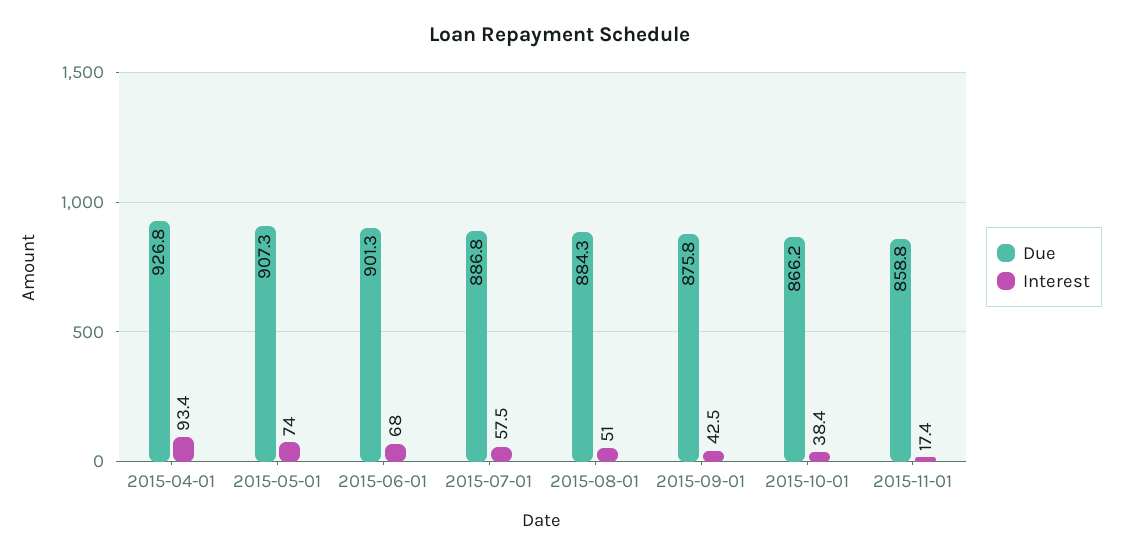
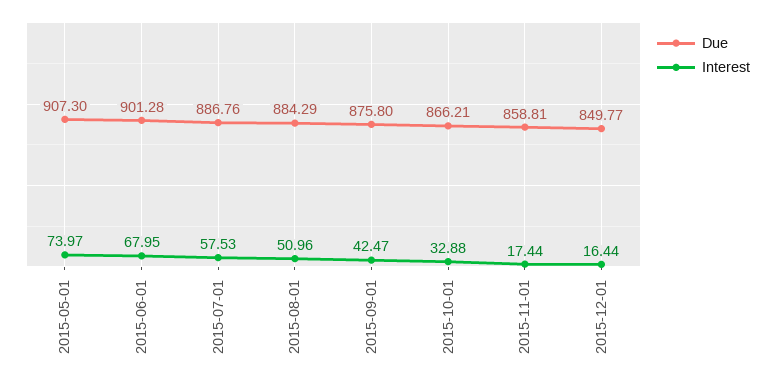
Due, 2015-04-01: 926.8 -> none
Interest, 2015-04-01: 93.4 -> none
Interest, 2015-10-01: 38.4 -> 32.88
Due, 2015-12-01: none -> 849.77
Interest, 2015-12-01: none -> 16.44

